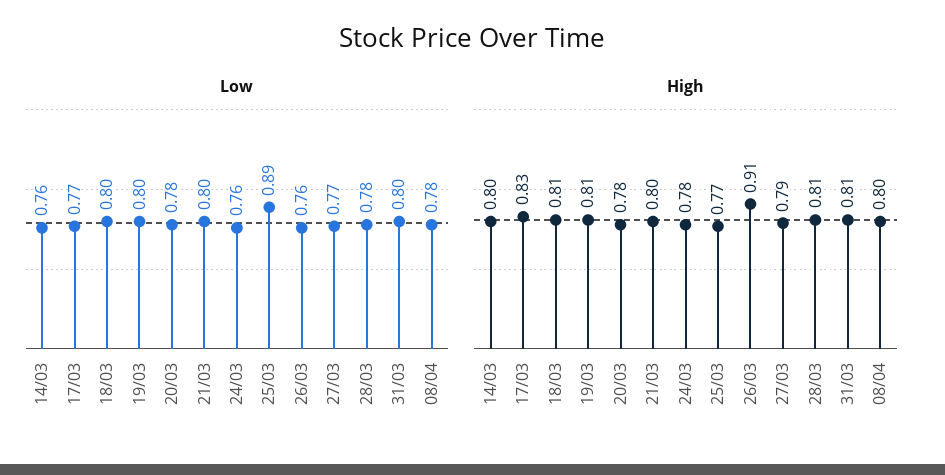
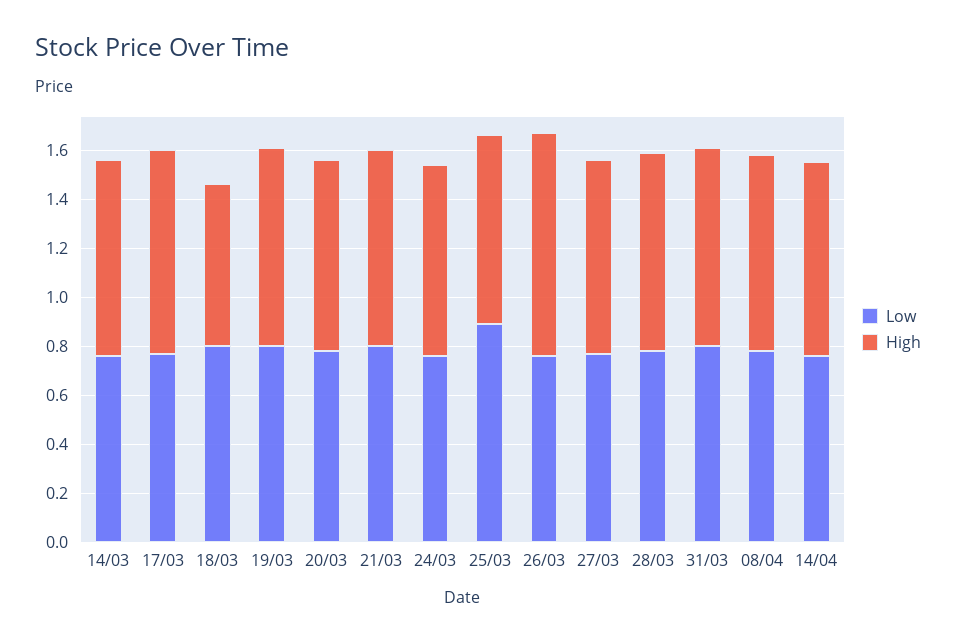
High, 18/03: 0.81 -> 0.65
Low, 14/04: none -> 0.75
High, 14/04: none -> 0.8

